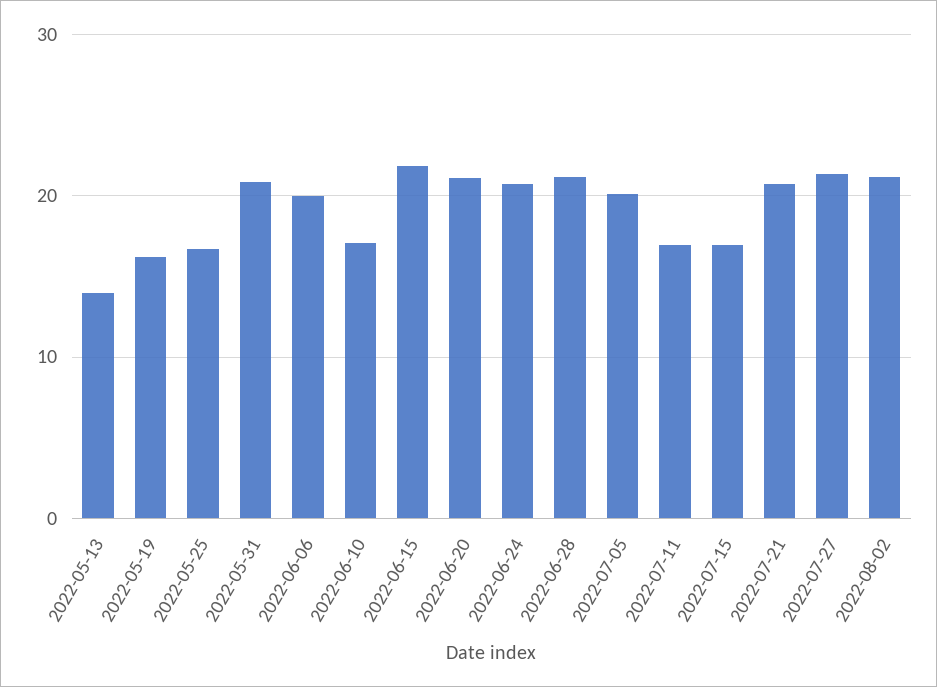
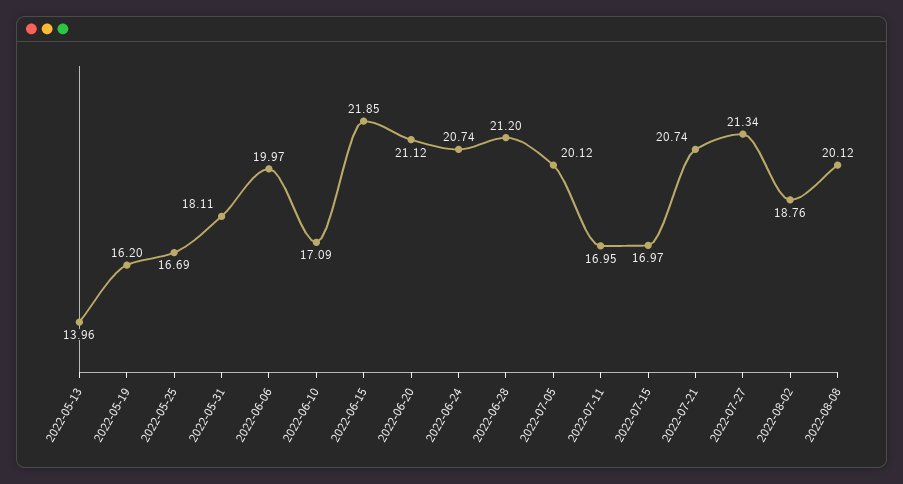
2022-05-31: 21 -> 18.11
2022-08-02: 21 -> 18.76
2022-08-08: none -> 20.12

